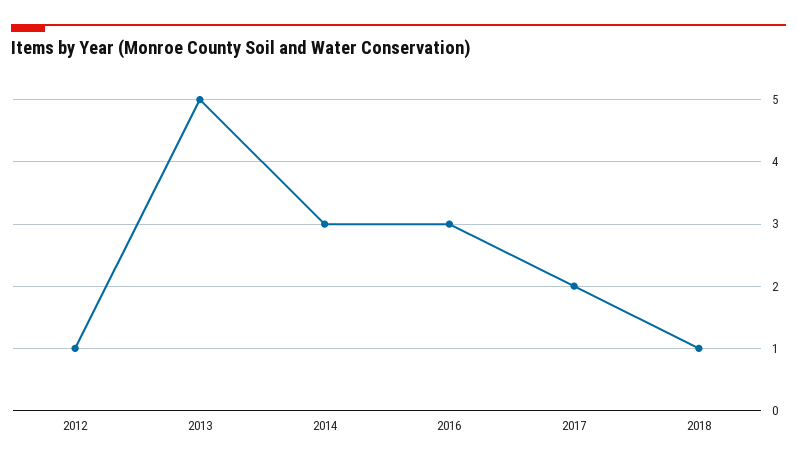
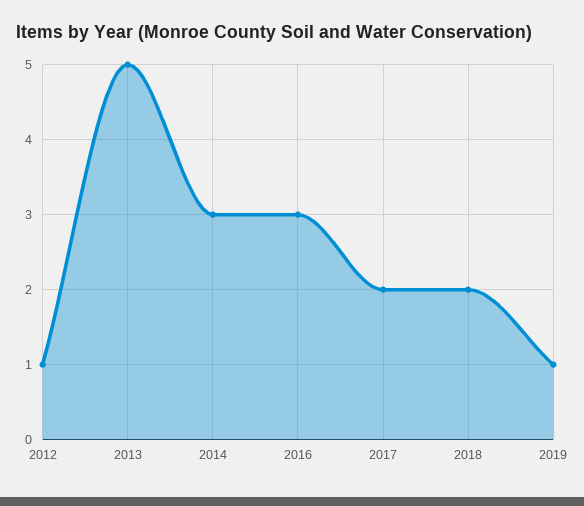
2018: 1 -> 2
2019: none -> 1

